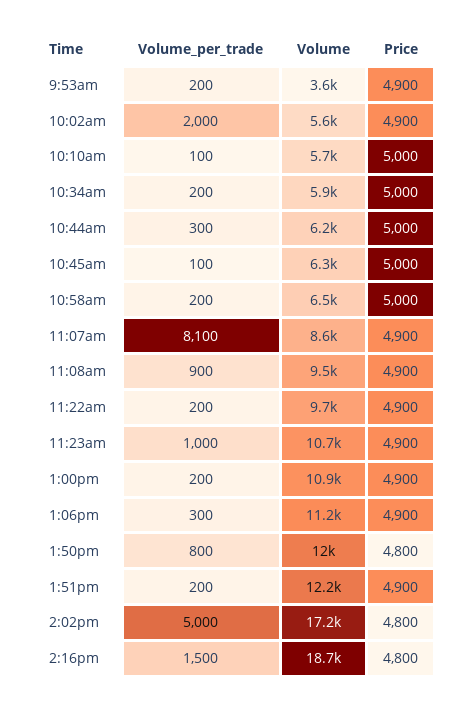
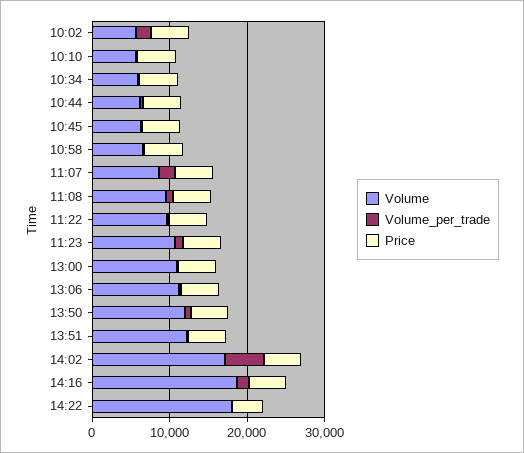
Volume_per_trade, 9:53am: 200 -> none
Volume, 9:53am: 3600 -> none
Price, 9:53am: 4900 -> none
Volume_per_trade, 11:07am: 8100 -> 2000
Volume, 14:22: none -> 18000
Volume_per_trade, 14:22: none -> 0
Price, 14:22: none -> 4000

